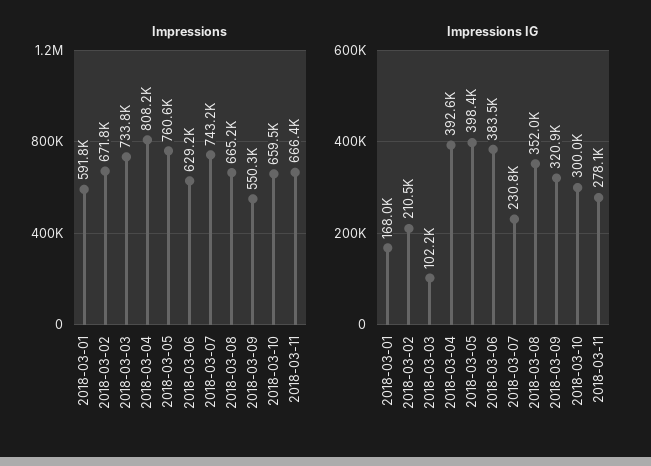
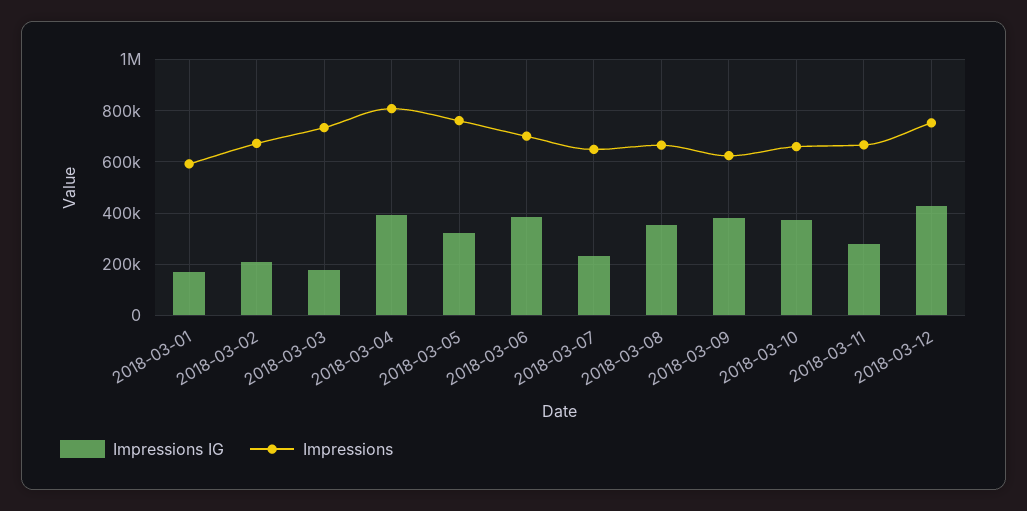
Impressions, 2018-03-06: 629200 -> 700000
Impressions, 2018-03-07: 743200 -> 650000
Impressions, 2018-03-09: 550300 -> 625000
Impressions IG, 2018-03-03: 102200 -> 175000
Impressions IG, 2018-03-05: 398400 -> 325000
Impressions IG, 2018-03-09: 320900 -> 375000
Impressions IG, 2018-03-10: 300000 -> 375000
Impressions IG, 2018-03-12: none -> 425000
Impressions, 2018-03-12: none -> 750000

